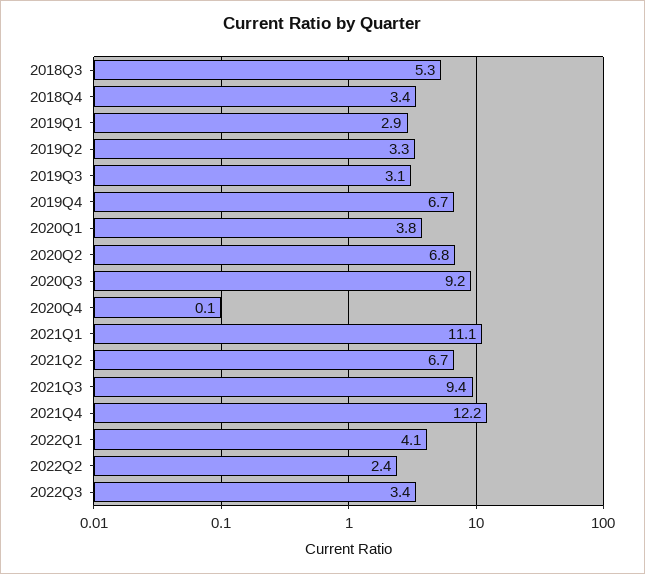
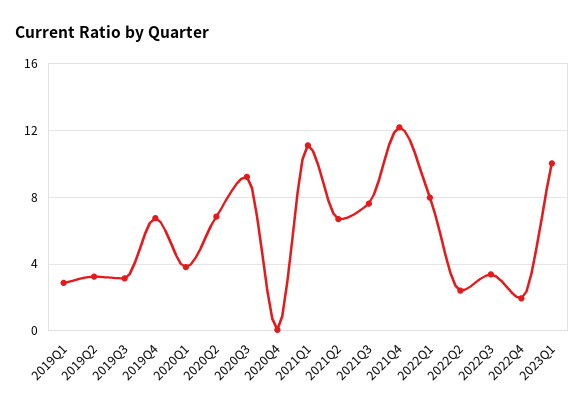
2018Q3: 5.3 -> none
2018Q4: 3.4 -> none
2021Q3: 9.4 -> 7.5
2022Q1: 4.1 -> 8
2022Q4: none -> 2
2023Q1: none -> 10

